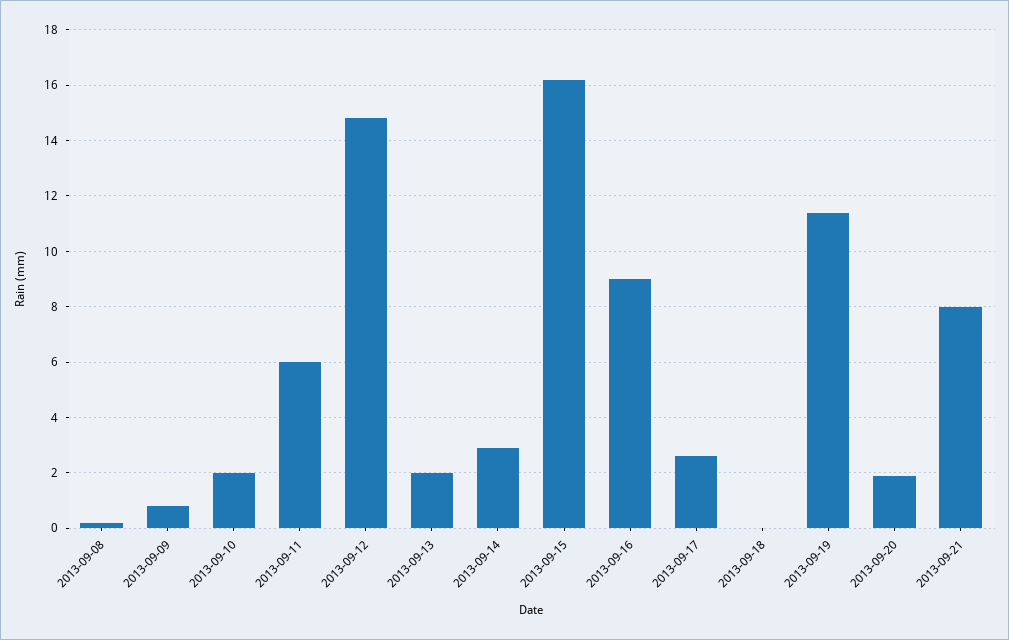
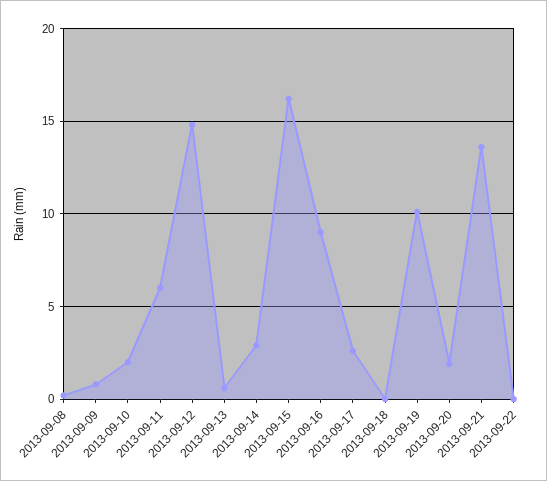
2013-09-13: 2 -> 0.5
2013-09-19: 11.5 -> 10
2013-09-21: 8 -> 13.5
2013-09-22: none -> 0

